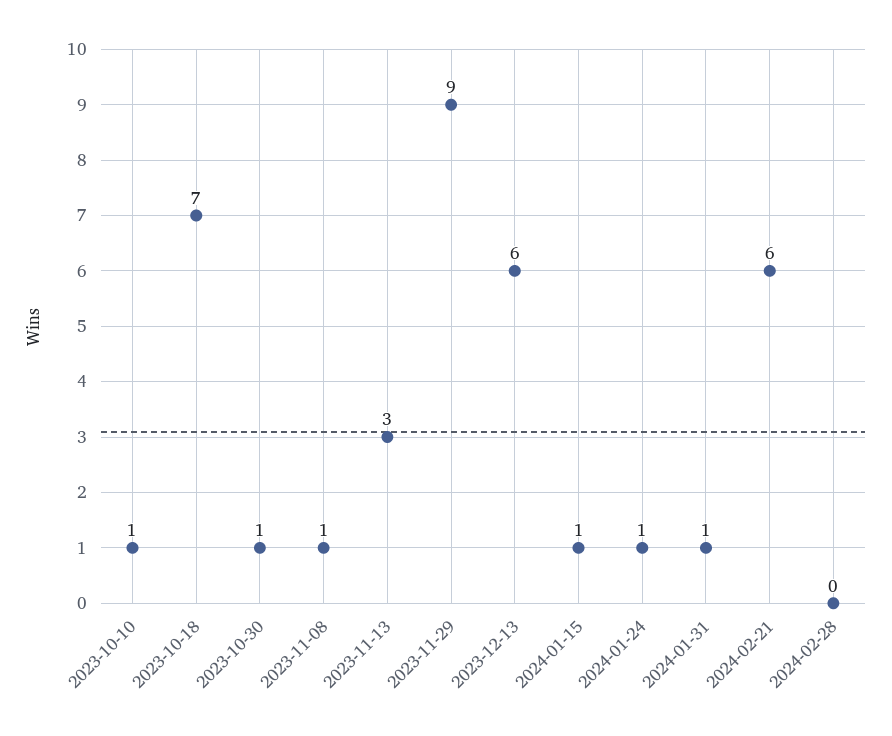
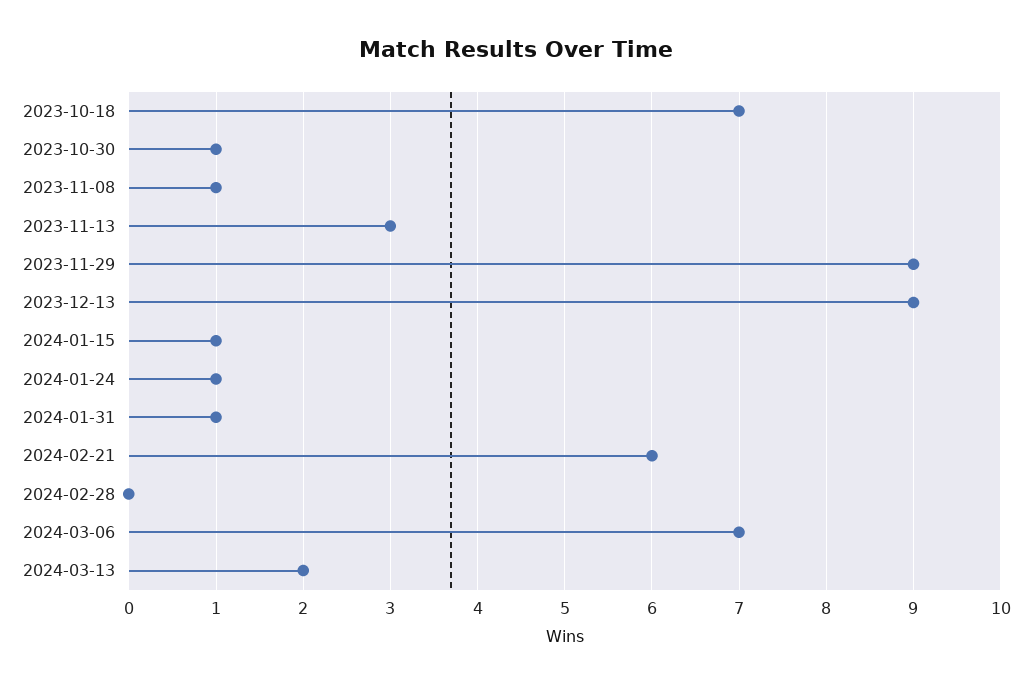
2023-10-10: 1 -> none
2023-12-13: 6 -> 9
2024-03-06: none -> 7
2024-03-13: none -> 2

